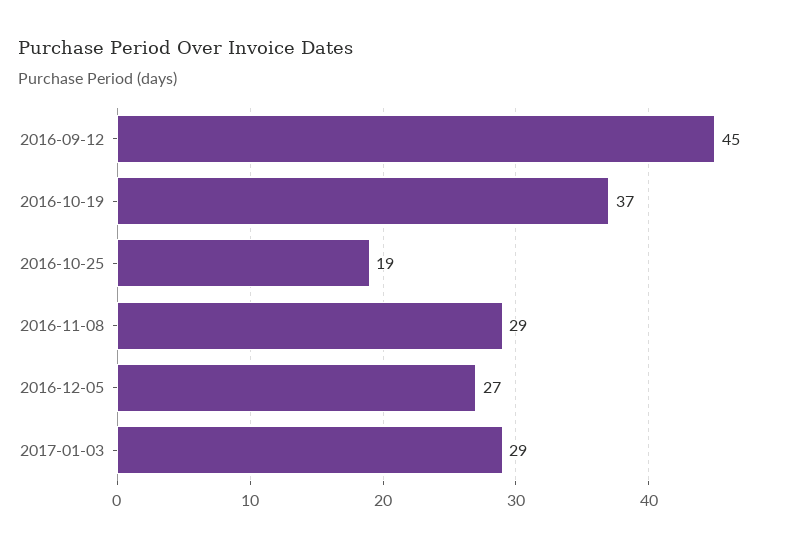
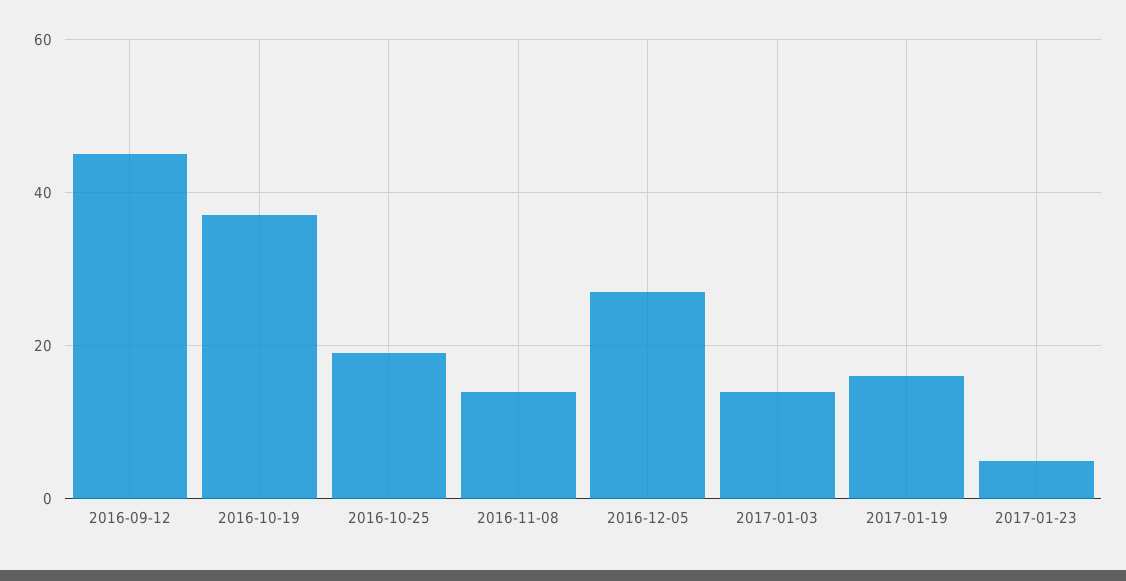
2016-11-08: 29 -> 15
2017-01-03: 29 -> 15
2017-01-19: none -> 15
2017-01-23: none -> 5

